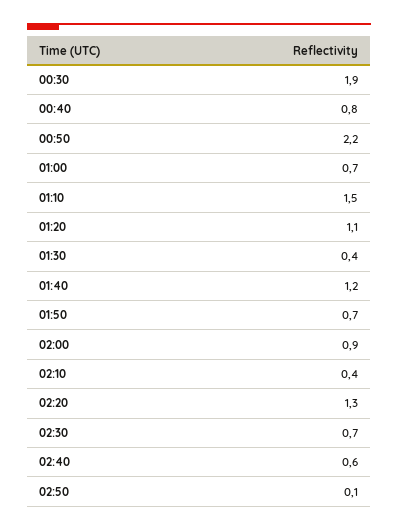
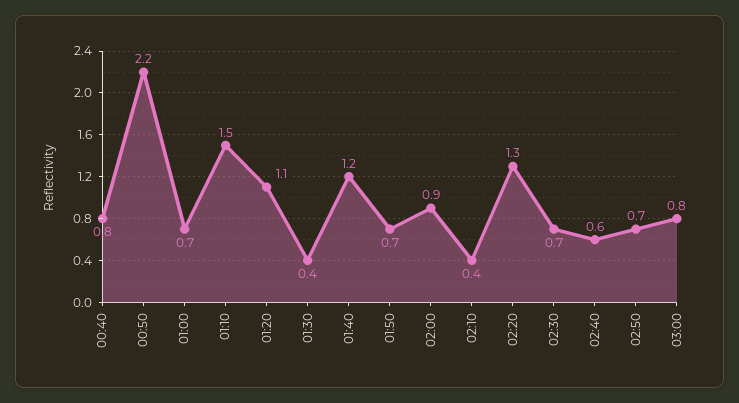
00:30: 1.9 -> none
02:50: 0.1 -> 0.7
03:00: none -> 0.8

